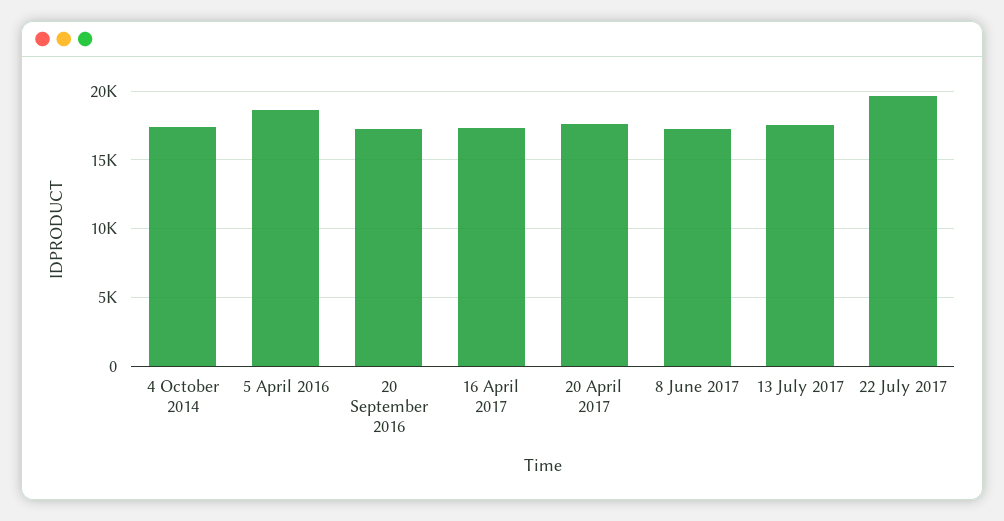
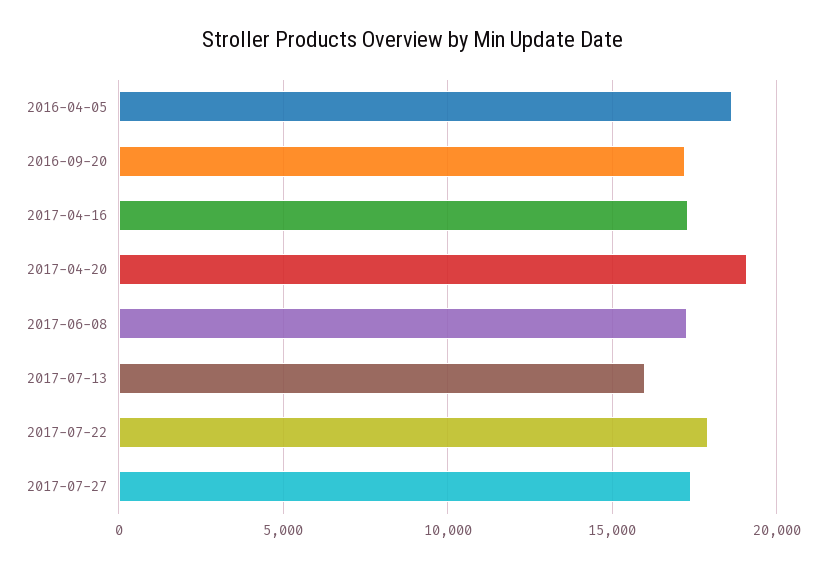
4 October 2014: 17500 -> none
20 April 2017: 17500 -> 19000
13 July 2017: 17500 -> 16000
22 July 2017: 19500 -> 18000
2017-07-27: none -> 17500

